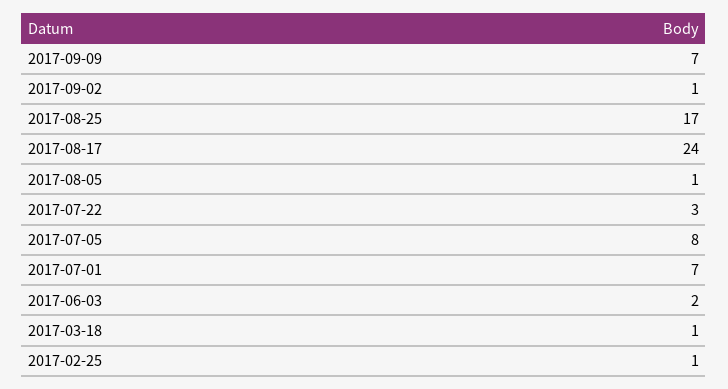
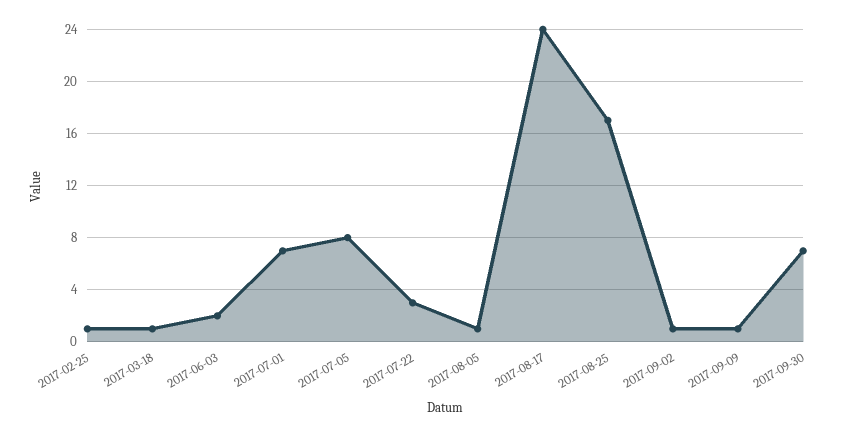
2017-09-09: 7 -> 1
2017-09-30: none -> 7

